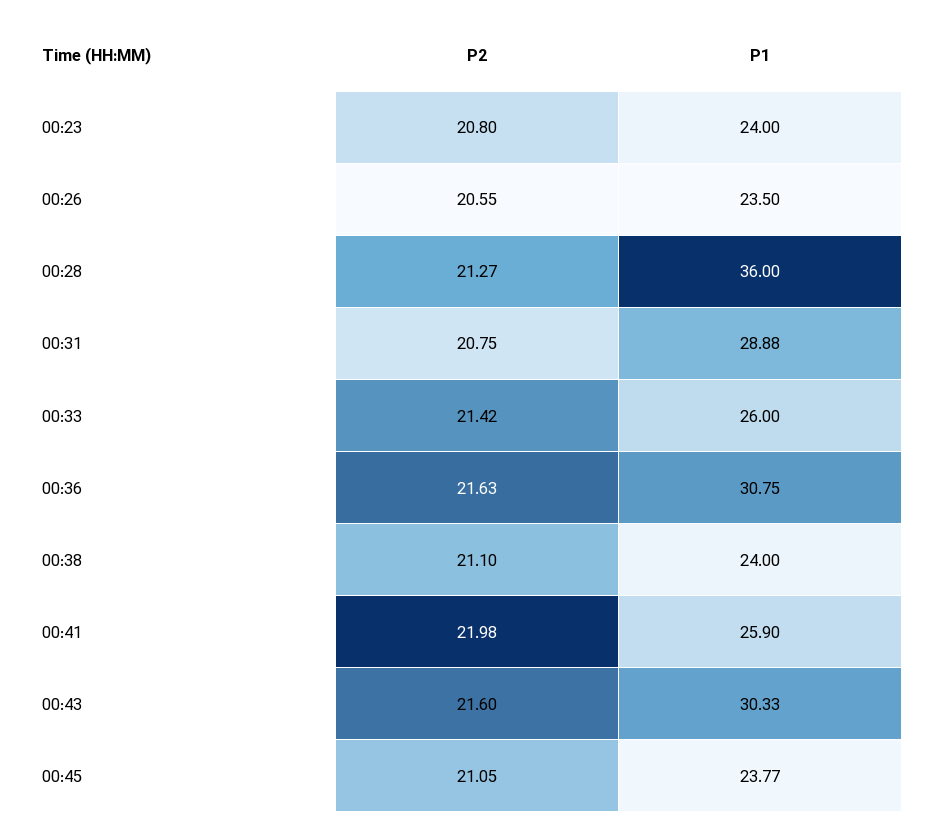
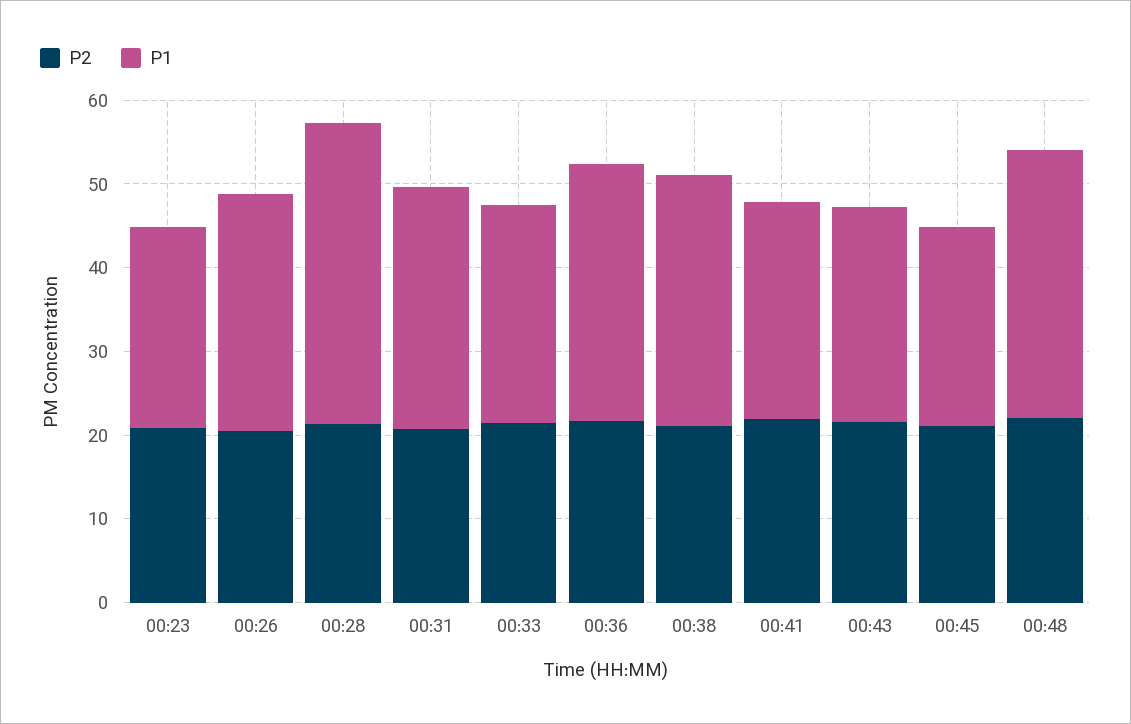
P1, 00:26: 23.5 -> 28
P1, 00:38: 24 -> 30
P1, 00:43: 30.33 -> 26
P2, 00:48: none -> 22
P1, 00:48: none -> 32

